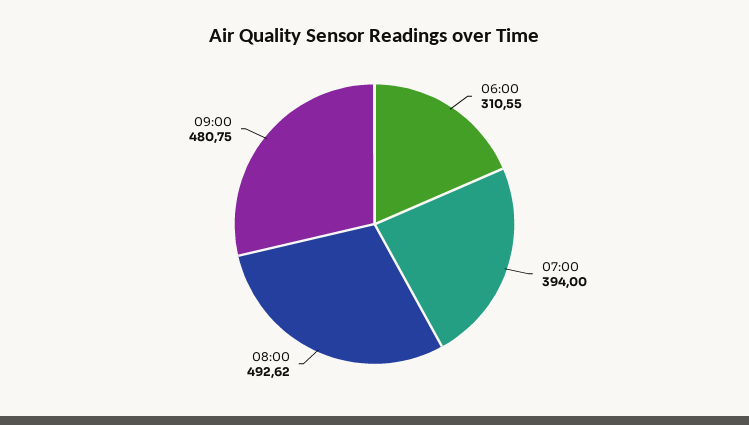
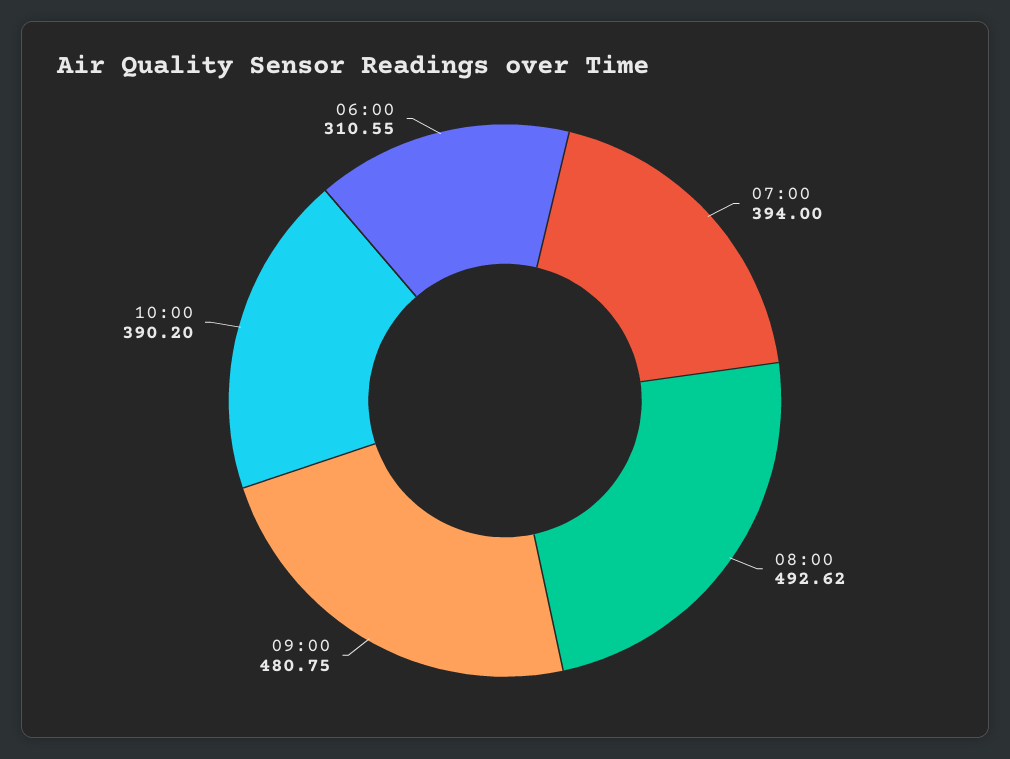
10:00: none -> 390.2

